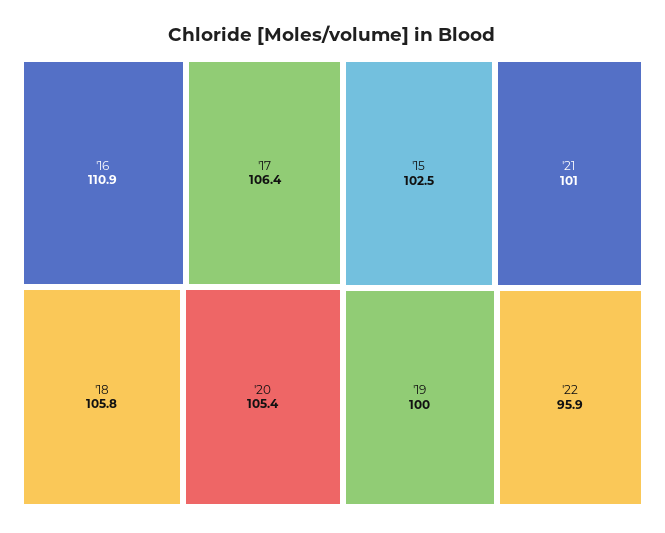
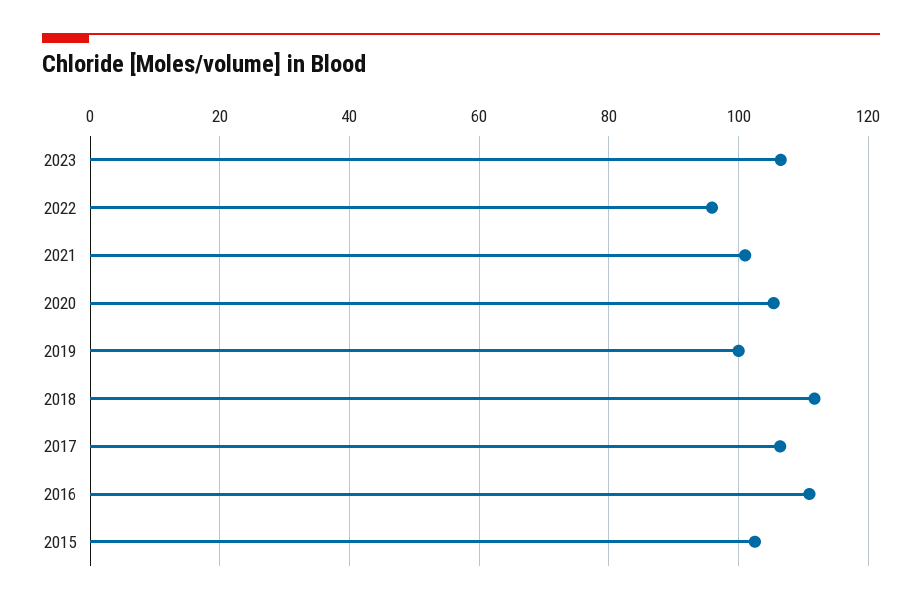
'18: 105.8 -> 112
2023: none -> 106

